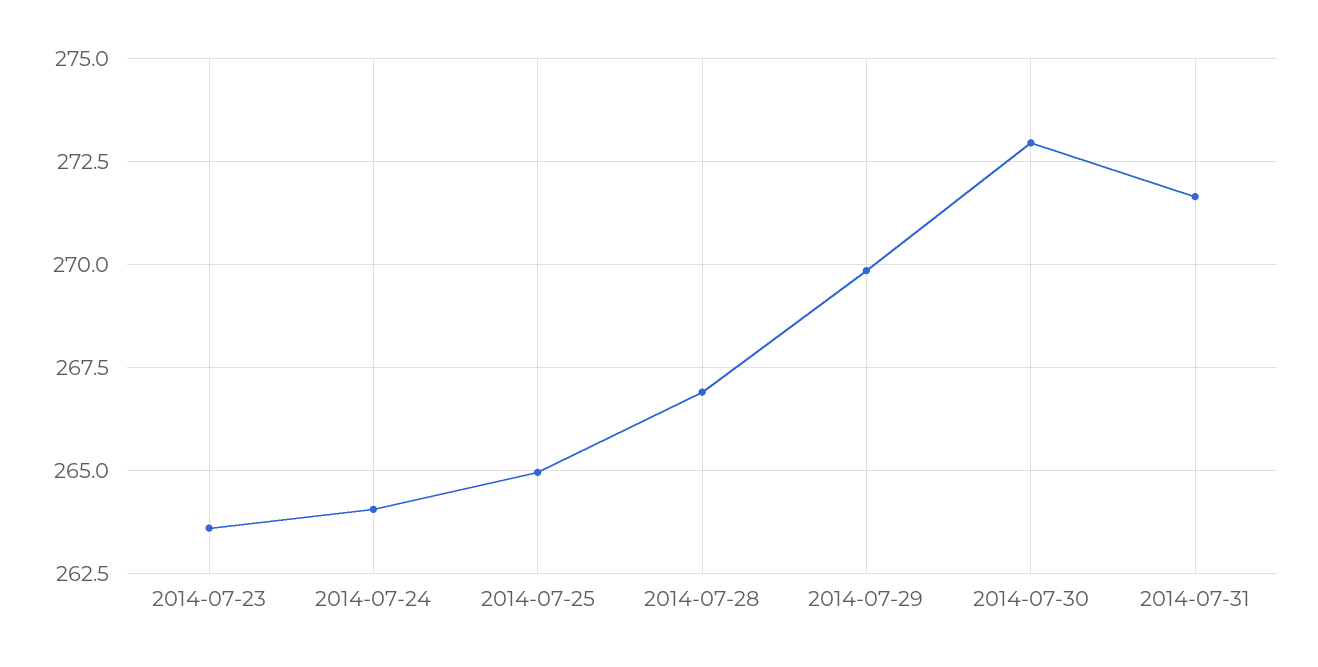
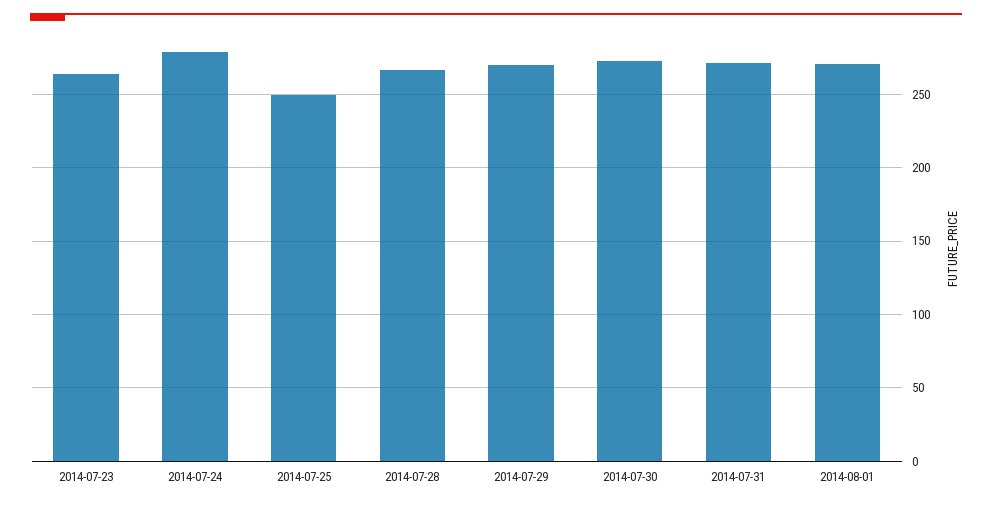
2014-07-24: 264 -> 280
2014-07-25: 265 -> 250
2014-08-01: none -> 270

